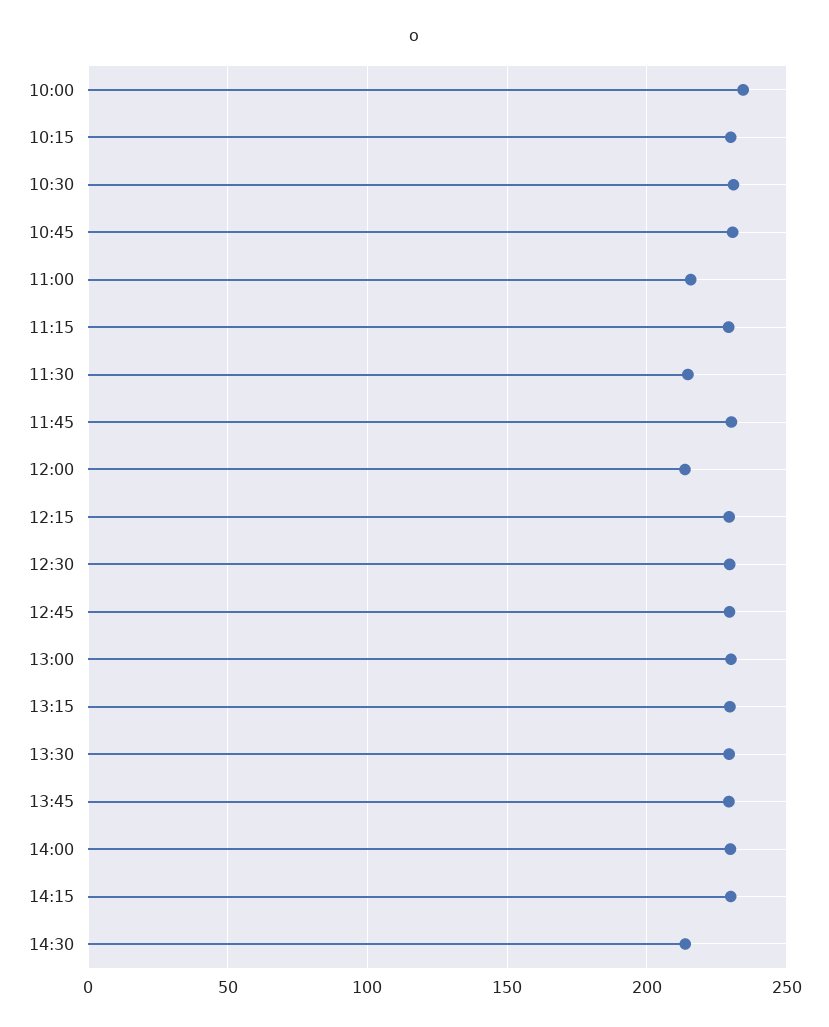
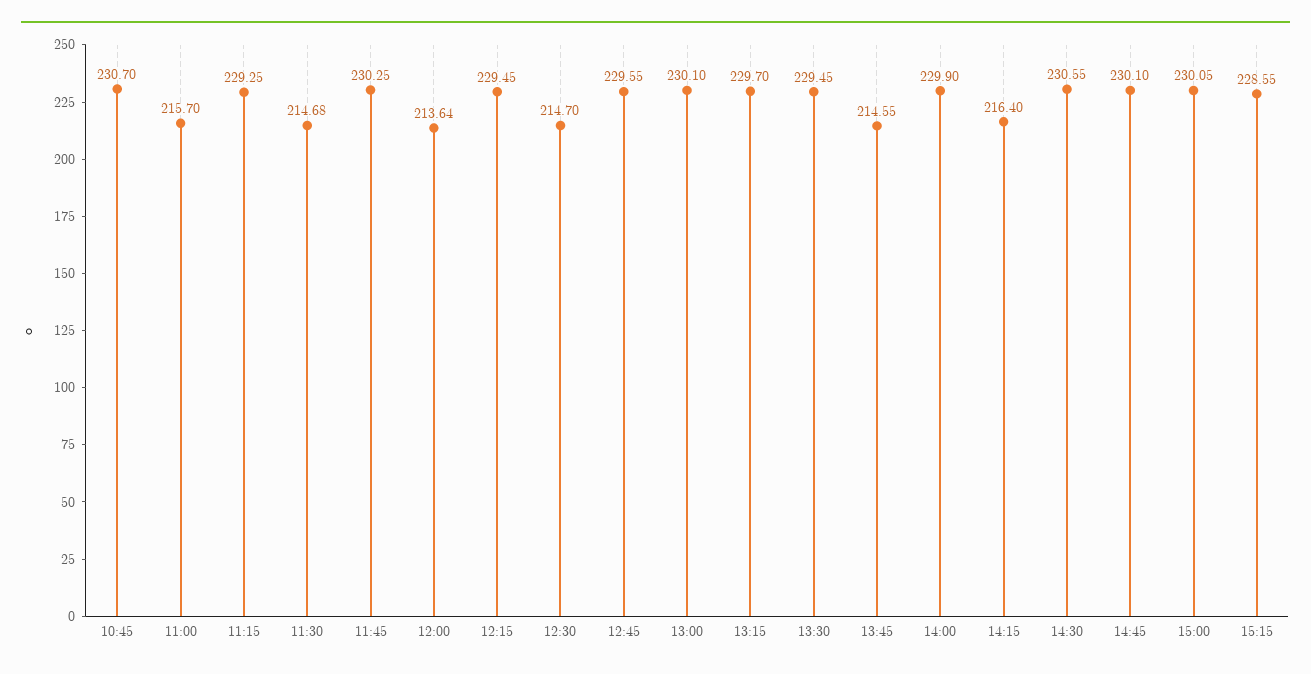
10:00: 235 -> none
10:15: 230 -> none
10:30: 230 -> none
12:30: 230 -> 214.7
13:45: 230 -> 214.55
14:15: 230 -> 216.4
14:30: 215 -> 230.55
14:45: none -> 230.1
15:00: none -> 230.05
15:15: none -> 228.55

